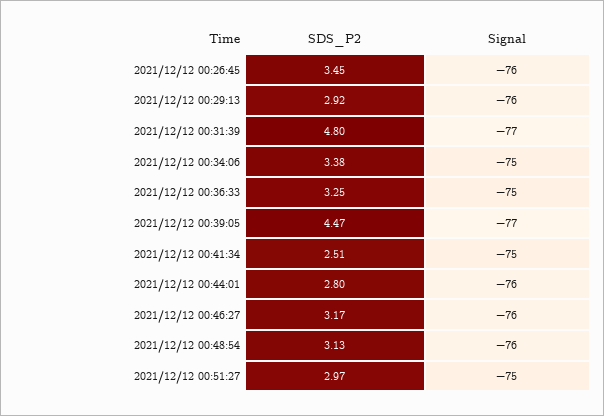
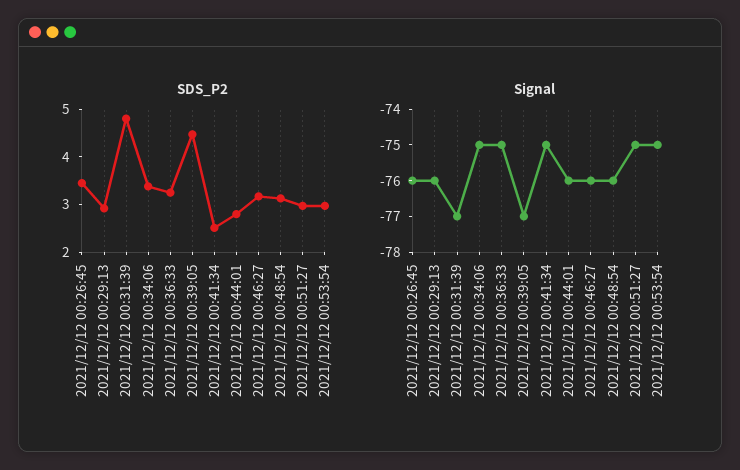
SDS_P2, 2021/12/12 00:53:54: none -> 3
Signal, 2021/12/12 00:53:54: none -> -75

